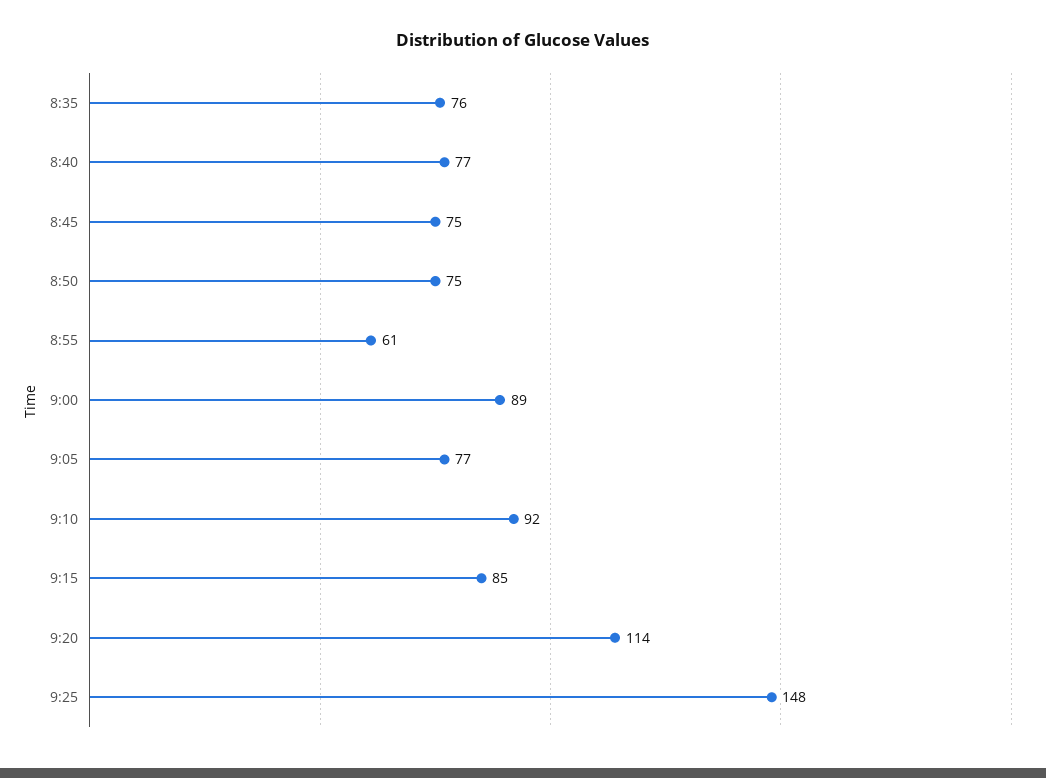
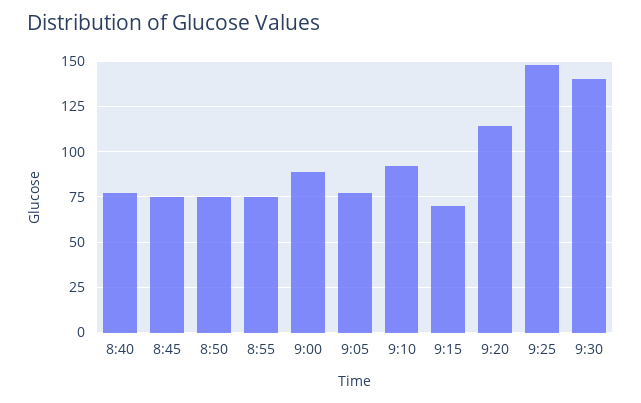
8:35: 76 -> none
8:55: 61 -> 75
9:15: 85 -> 70
9:30: none -> 140

